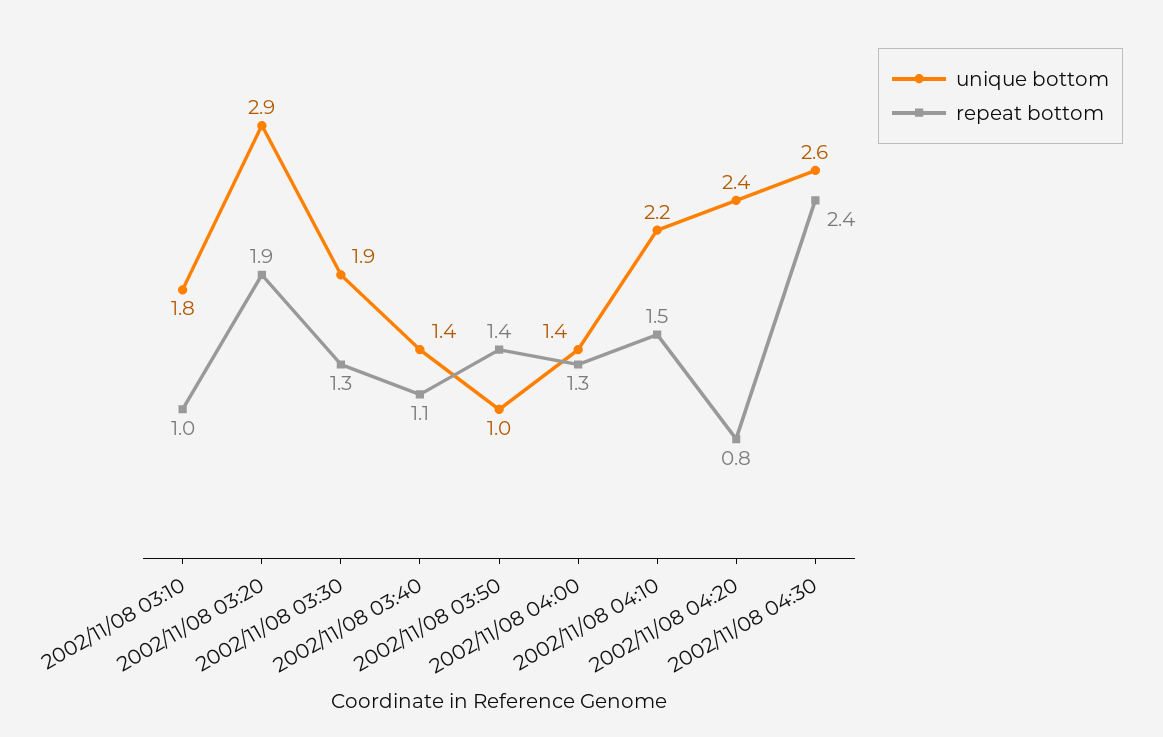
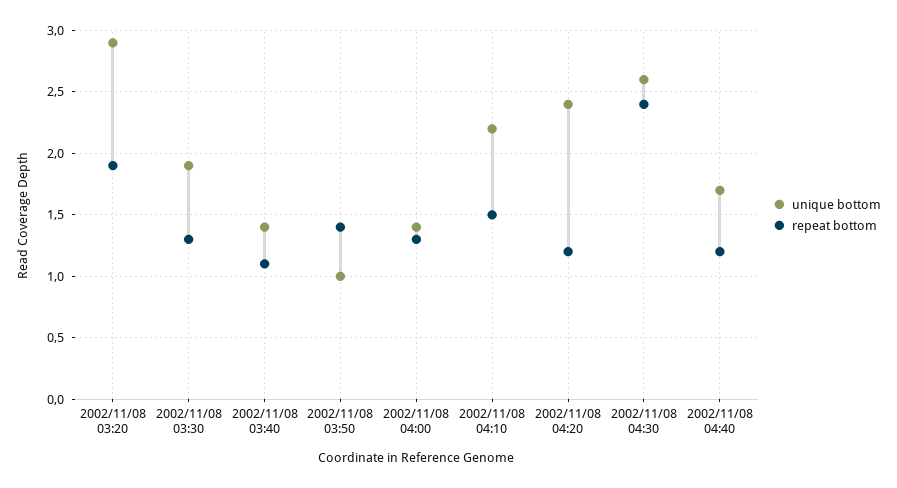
unique bottom, 2002/11/08 03:10: 1.8 -> none
repeat bottom, 2002/11/08 03:10: 1 -> none
repeat bottom, 2002/11/08 04:20: 0.8 -> 1.2
unique bottom, 2002/11/08 04:40: none -> 1.7
repeat bottom, 2002/11/08 04:40: none -> 1.2

